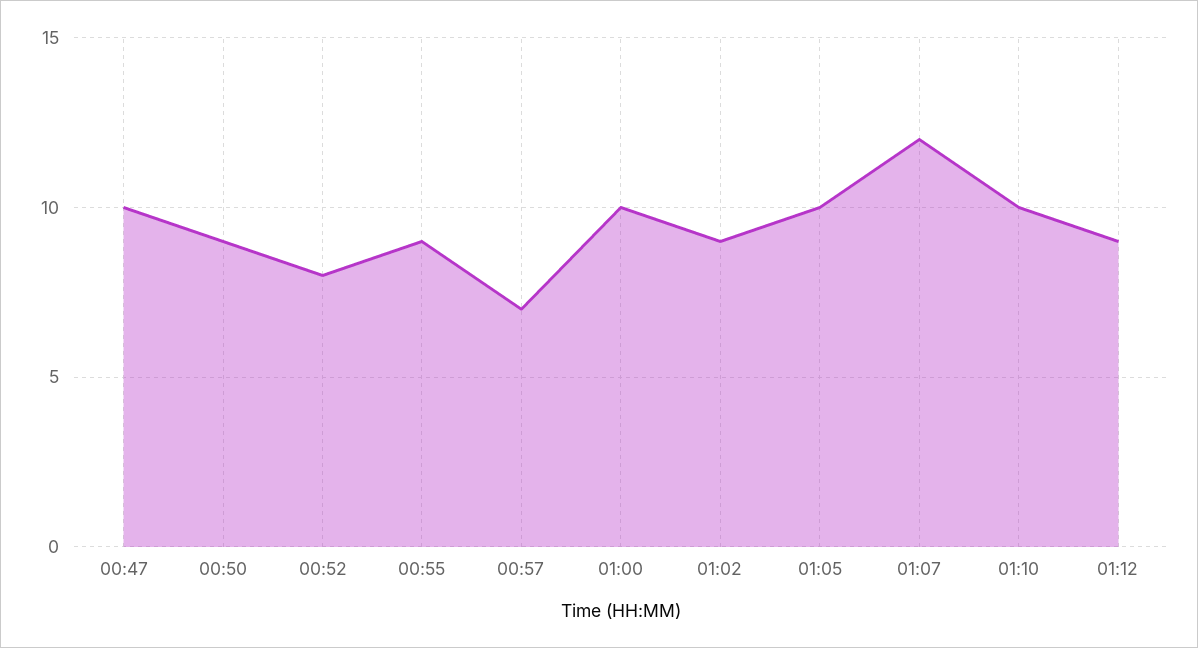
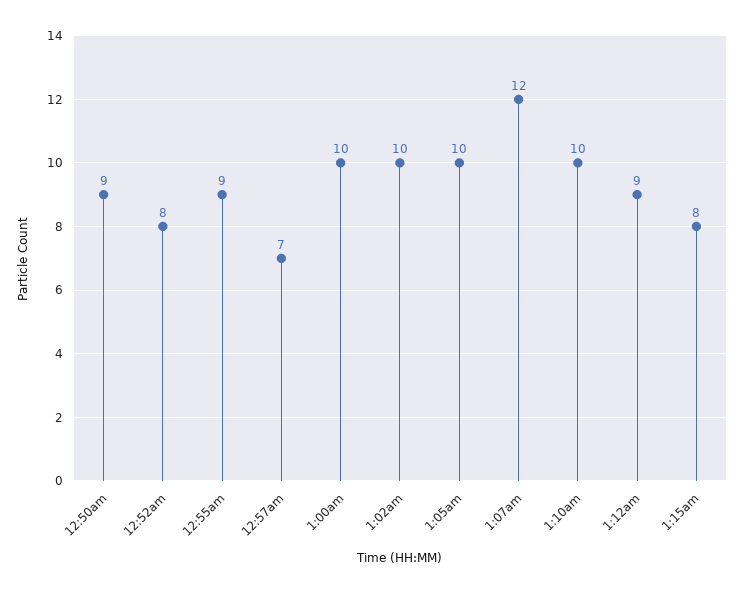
00:47: 10 -> none
01:02: 9 -> 10
1:15am: none -> 8

